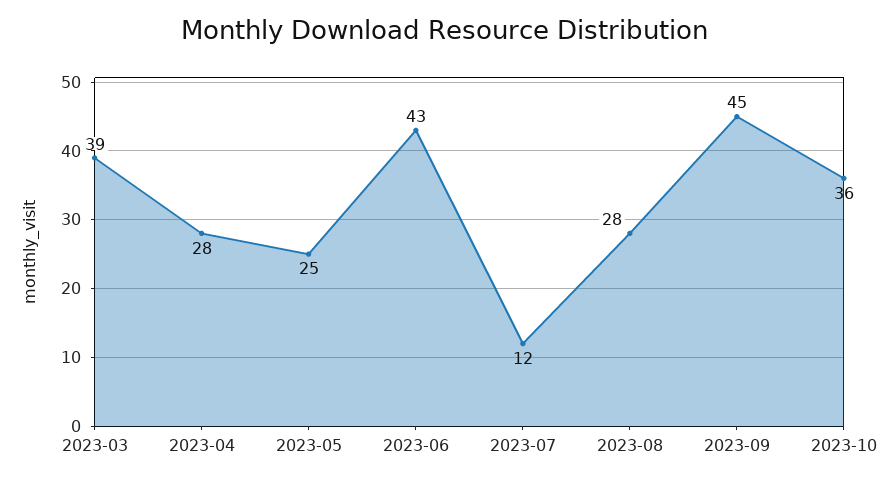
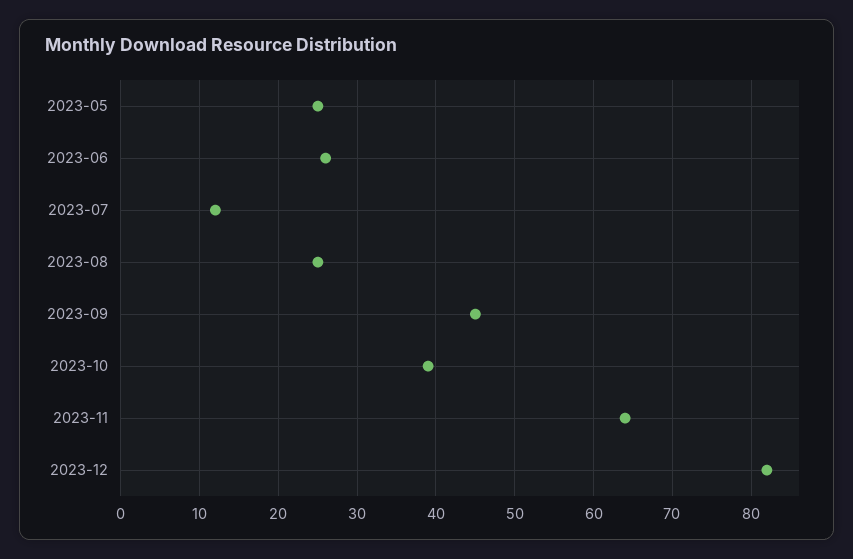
2023-03: 39 -> none
2023-04: 28 -> none
2023-06: 43 -> 26
2023-08: 28 -> 25
2023-10: 36 -> 39
2023-11: none -> 64
2023-12: none -> 82

